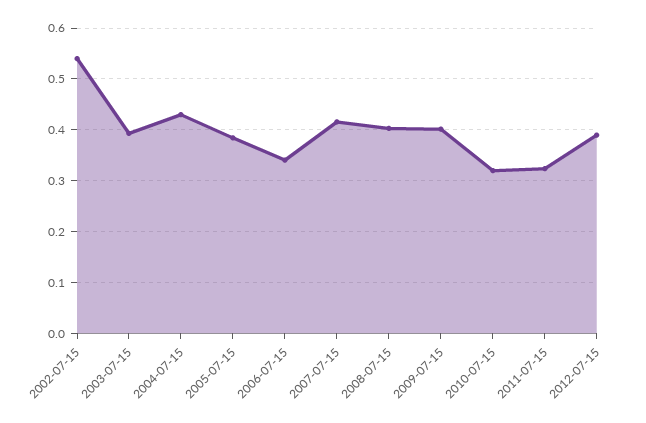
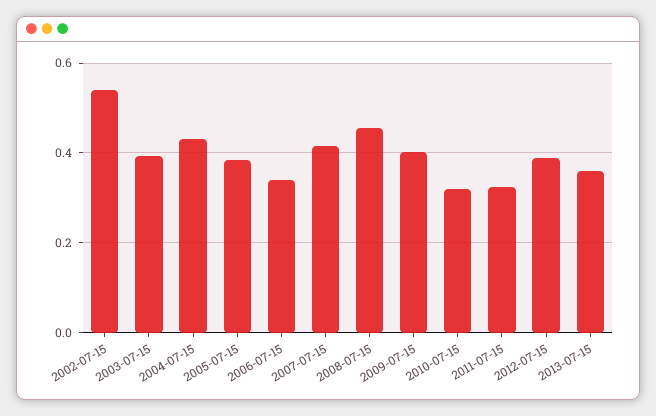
2008-07-15: 0.4 -> 0.46
2013-07-15: none -> 0.36

